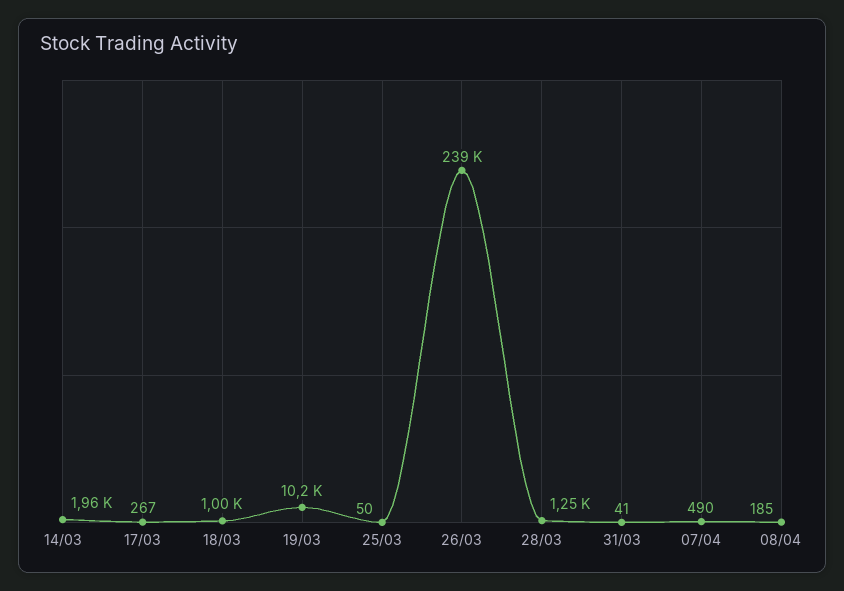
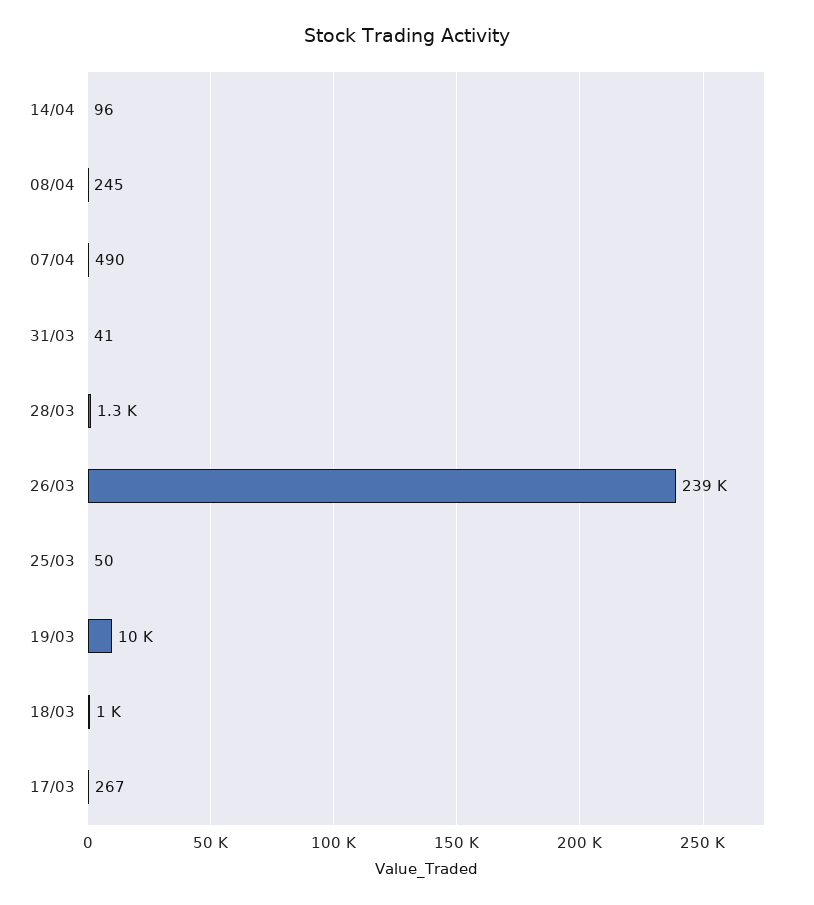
14/03: 1960 -> none
08/04: 185 -> 245
14/04: none -> 96

